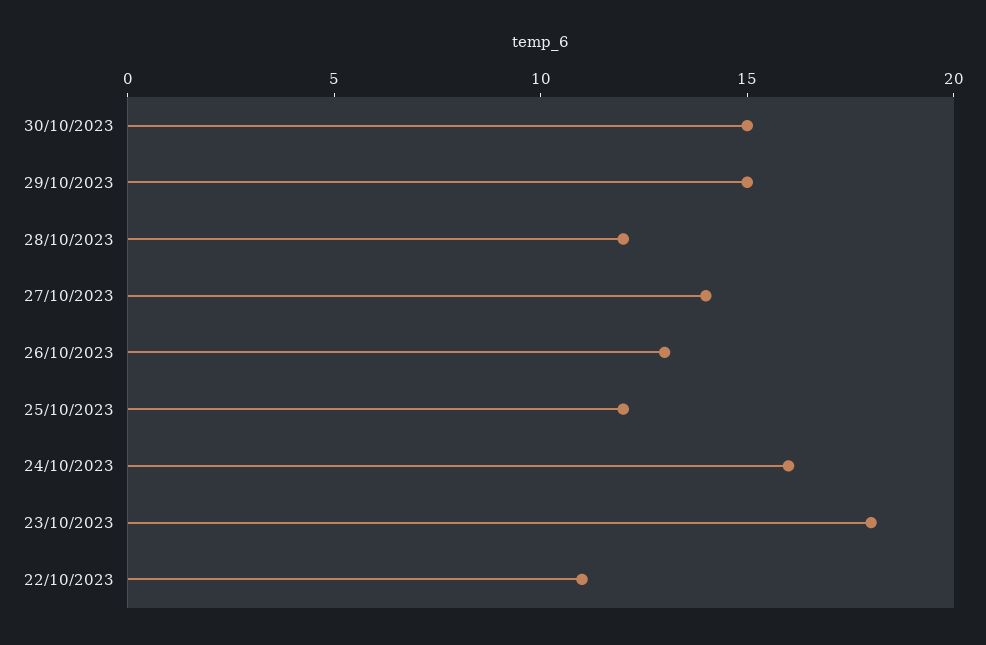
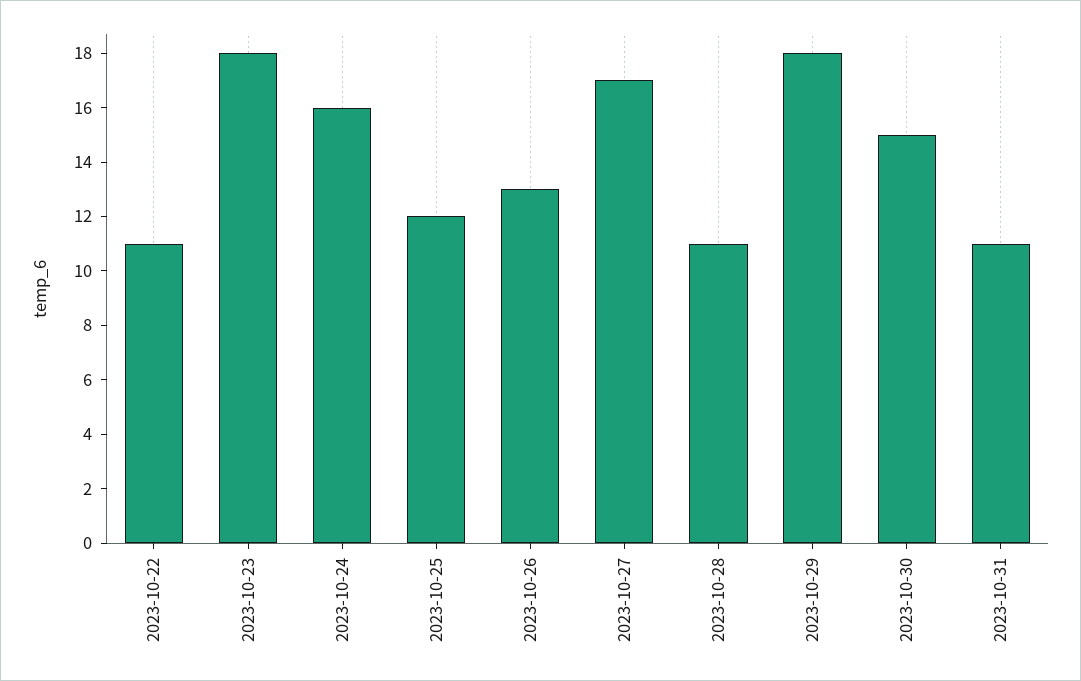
29/10/2023: 15 -> 18
28/10/2023: 12 -> 11
27/10/2023: 14 -> 17
2023-10-31: none -> 11

